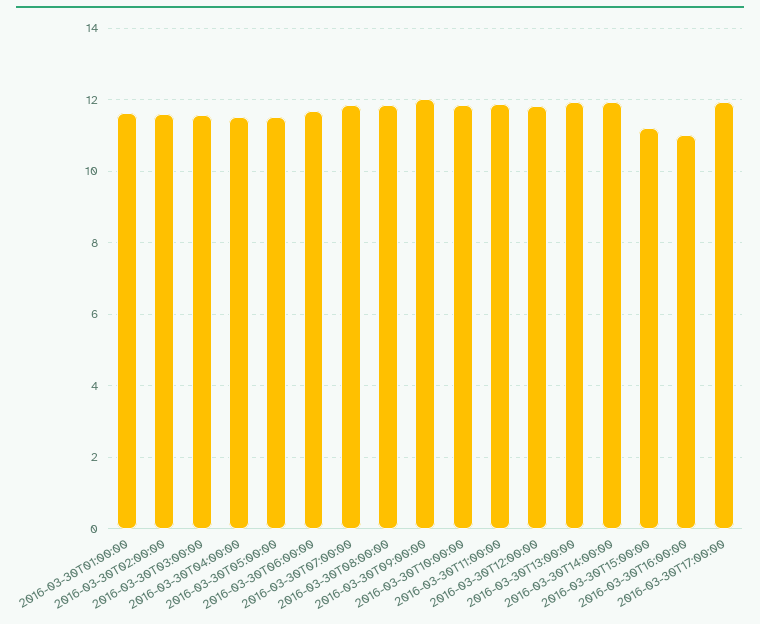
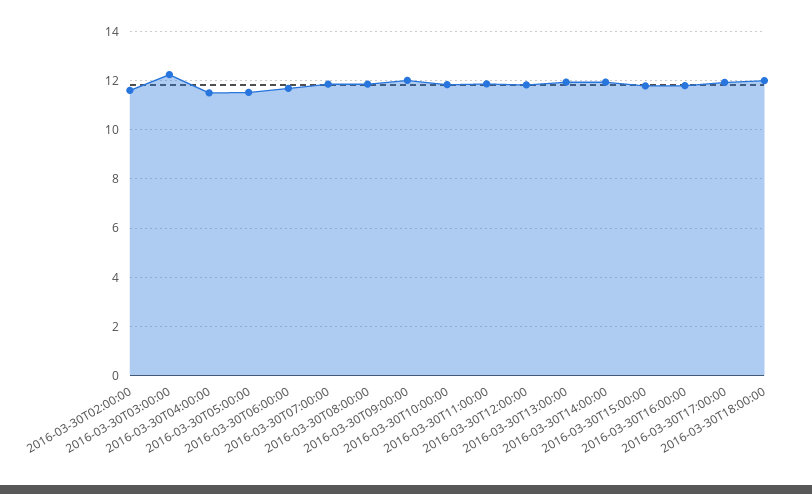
2016-03-30T01:00:00: 11.6 -> none
2016-03-30T03:00:00: 11.6 -> 12.25
2016-03-30T15:00:00: 11.2 -> 11.75
2016-03-30T16:00:00: 11 -> 11.75
2016-03-30T18:00:00: none -> 12

